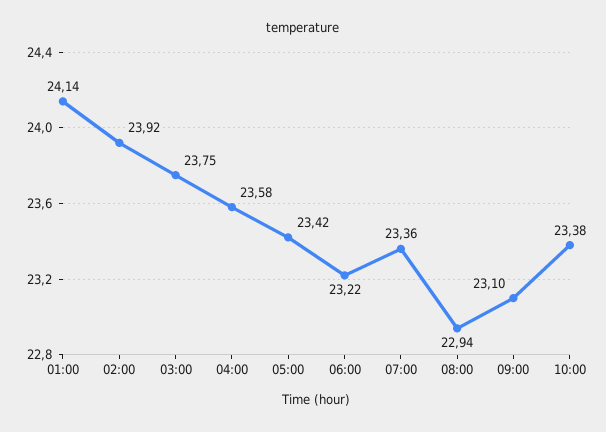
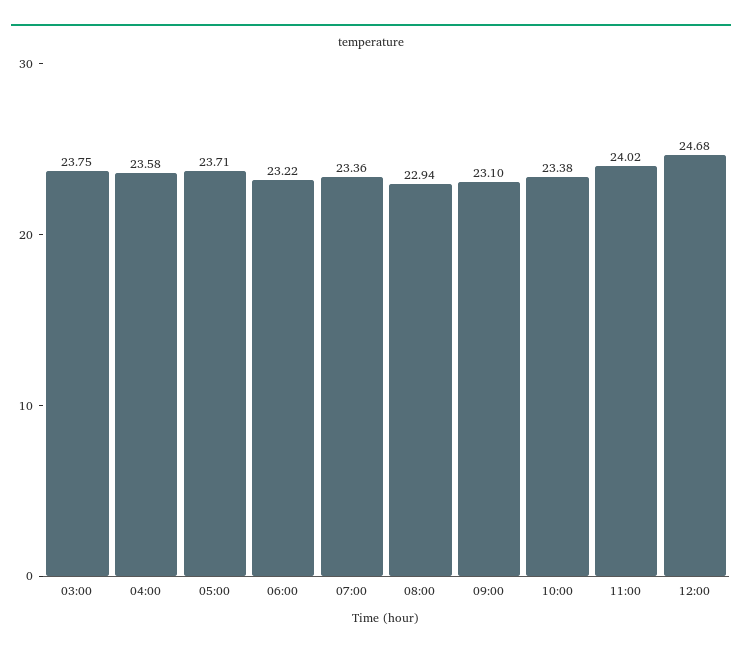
01:00: 24.14 -> none
02:00: 23.92 -> none
05:00: 23.42 -> 23.71
11:00: none -> 24.02
12:00: none -> 24.68

